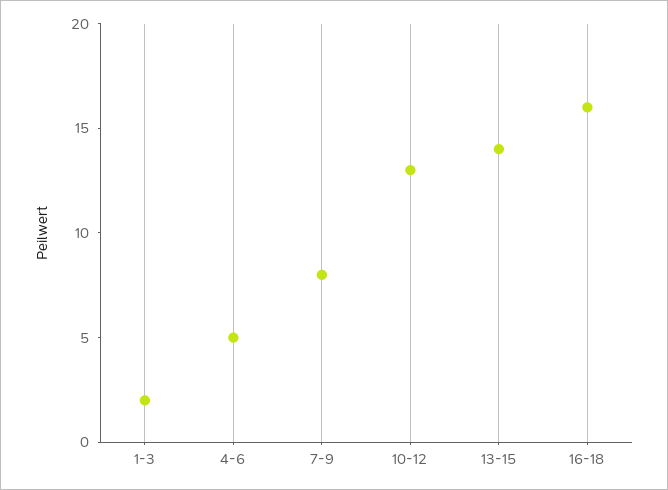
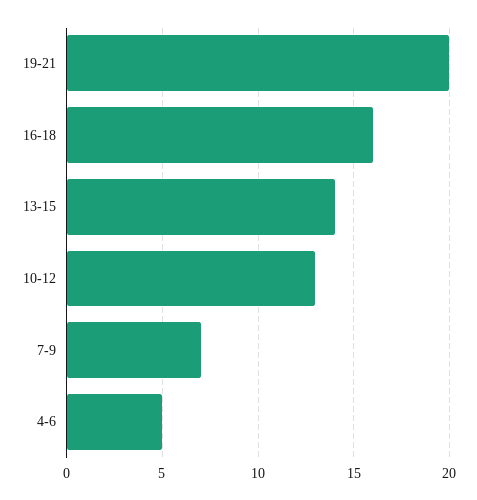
1-3: 2 -> none
7-9: 8 -> 7
19-21: none -> 20

